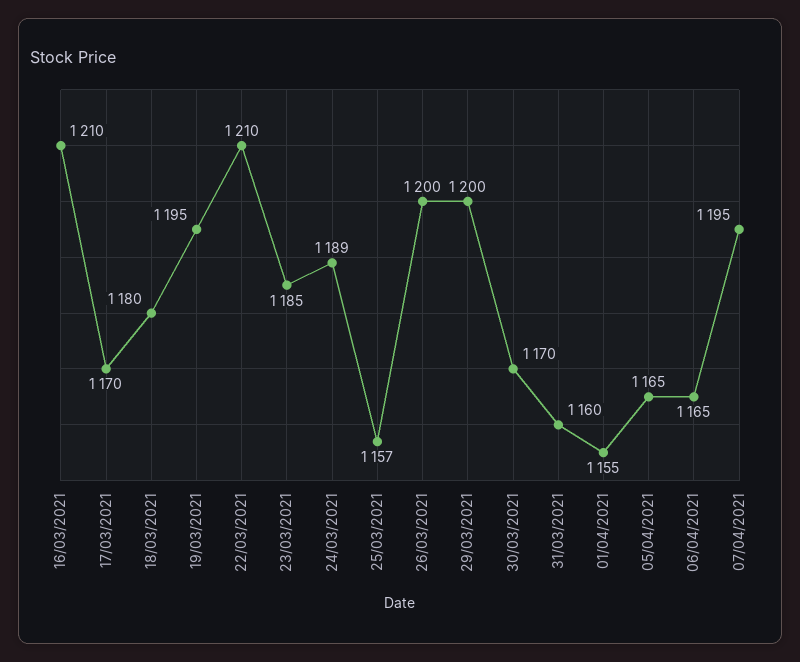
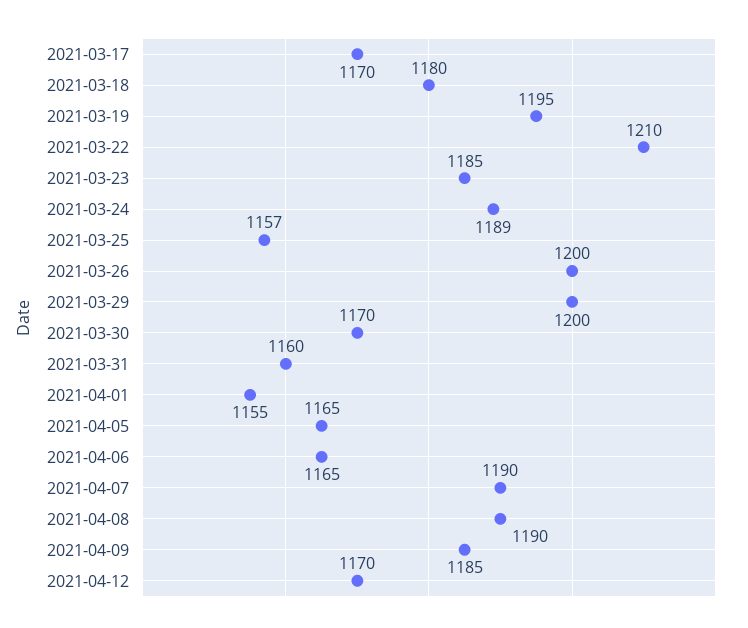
16/03/2021: 1210 -> none
07/04/2021: 1195 -> 1190
2021-04-08: none -> 1190
2021-04-09: none -> 1185
2021-04-12: none -> 1170

